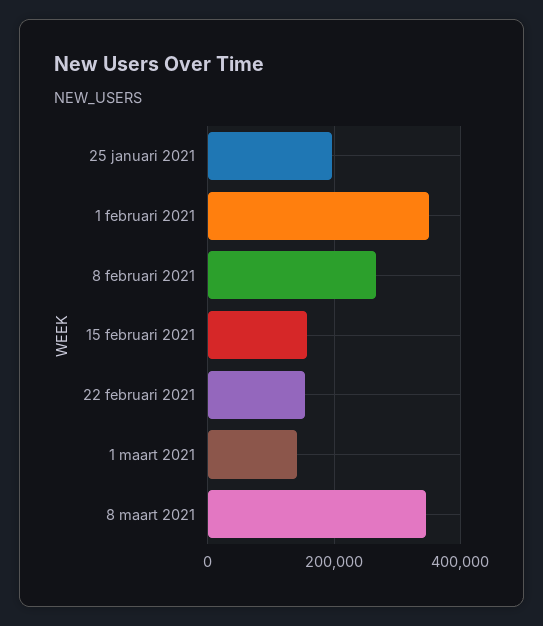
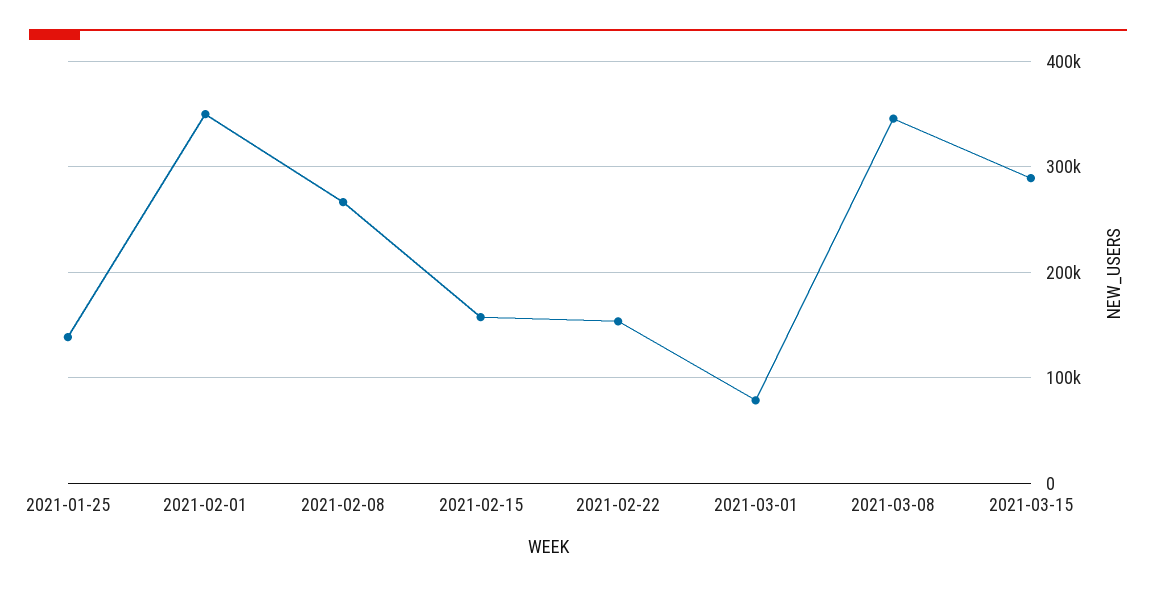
25 januari 2021: 200000 -> 140000
1 maart 2021: 140000 -> 80000
2021-03-15: none -> 290000

